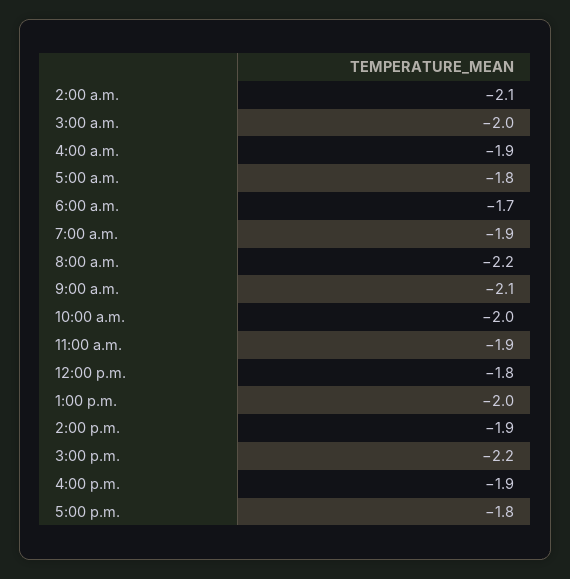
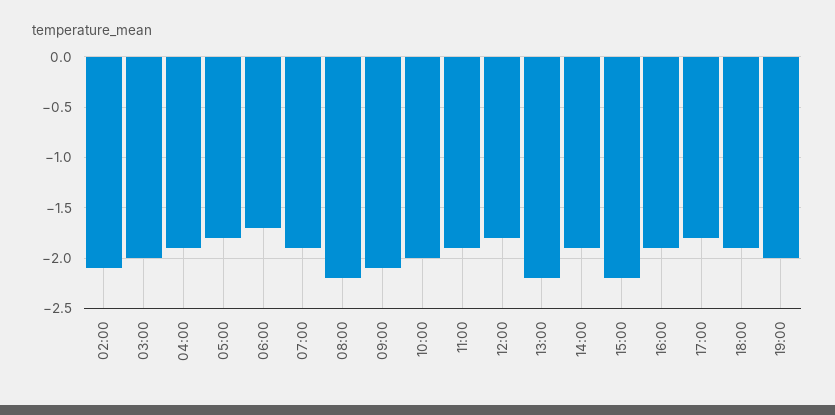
1:00 p.m.: -2 -> -2.2
18:00: none -> -1.9
19:00: none -> -2

